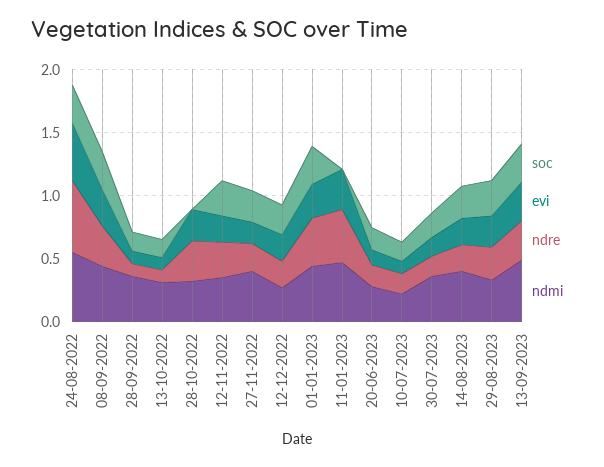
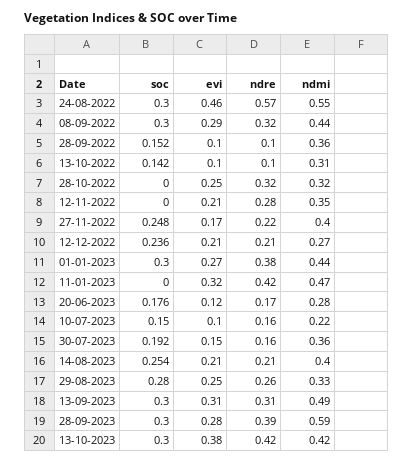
soc, 12-11-2022: 0.3 -> 0
soc, 28-09-2023: none -> 0.3
evi, 28-09-2023: none -> 0.28
ndre, 28-09-2023: none -> 0.39
ndmi, 28-09-2023: none -> 0.59
soc, 13-10-2023: none -> 0.3
evi, 13-10-2023: none -> 0.38
ndre, 13-10-2023: none -> 0.42
ndmi, 13-10-2023: none -> 0.42

